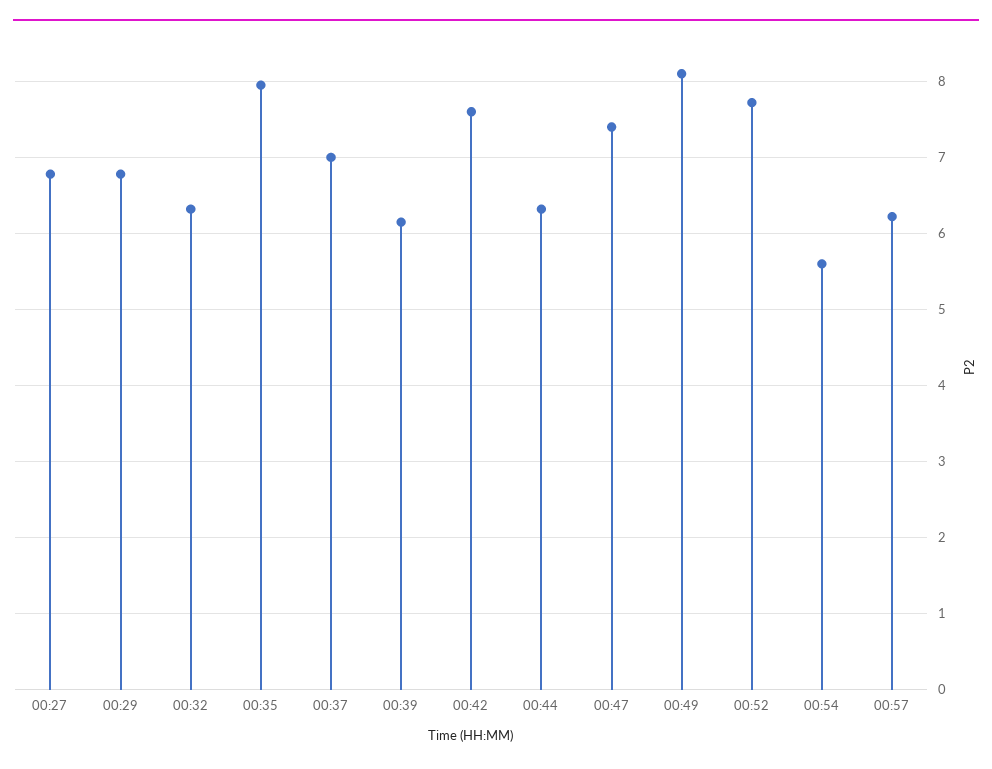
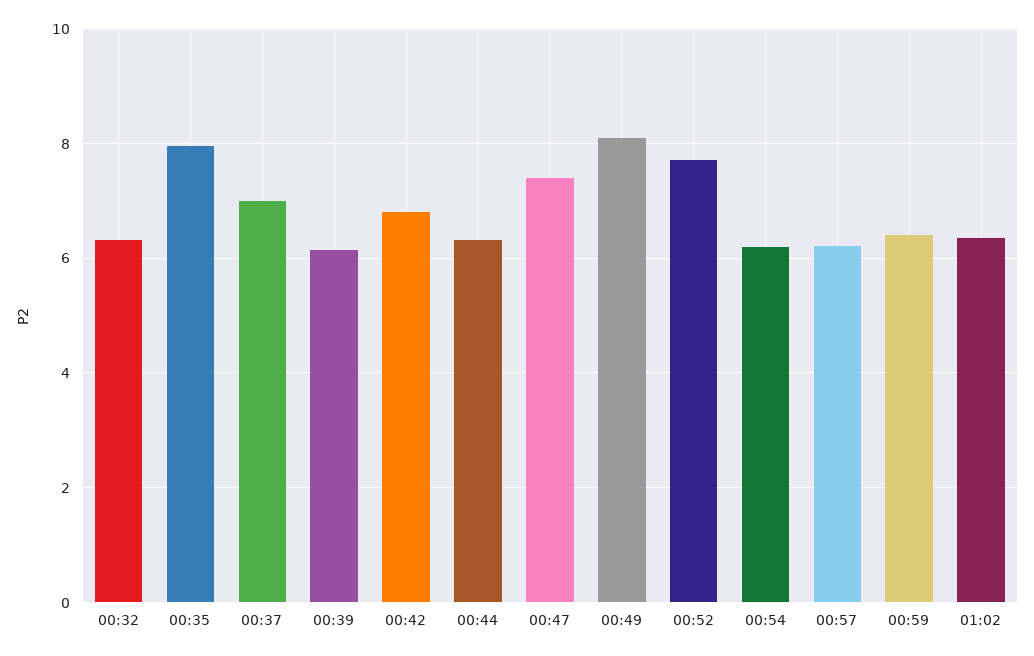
00:27: 6.8 -> none
00:29: 6.8 -> none
00:42: 7.6 -> 6.8
00:54: 5.6 -> 6.2
00:59: none -> 6.4
01:02: none -> 6.4

